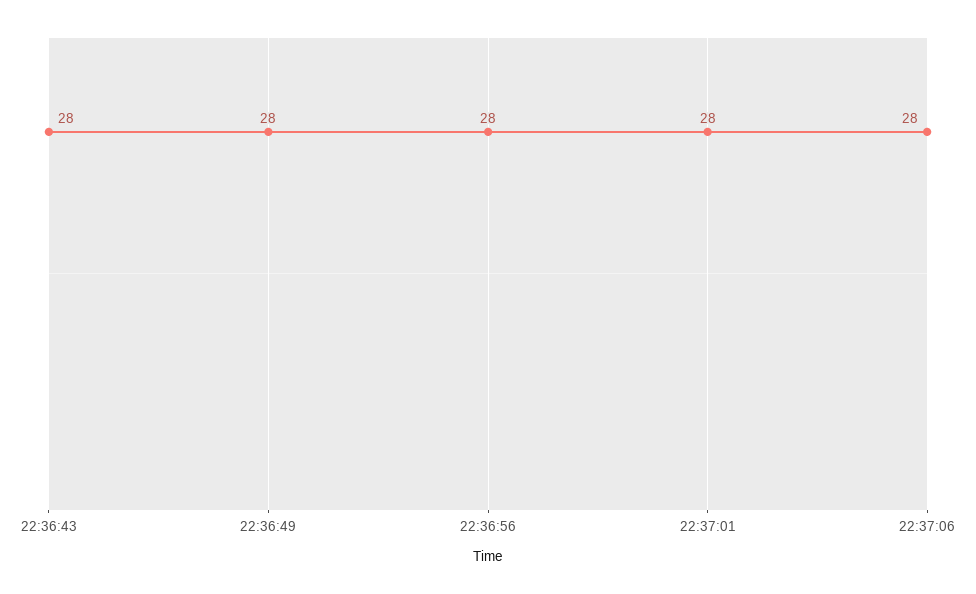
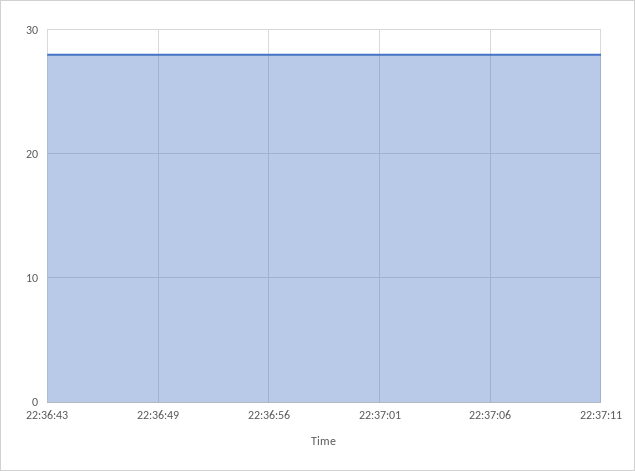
22:37:11: none -> 28

